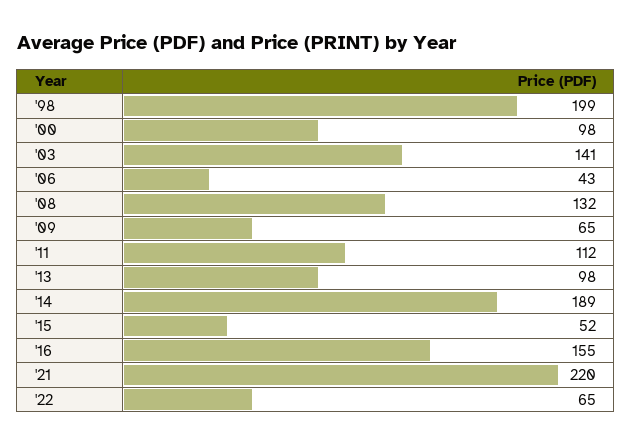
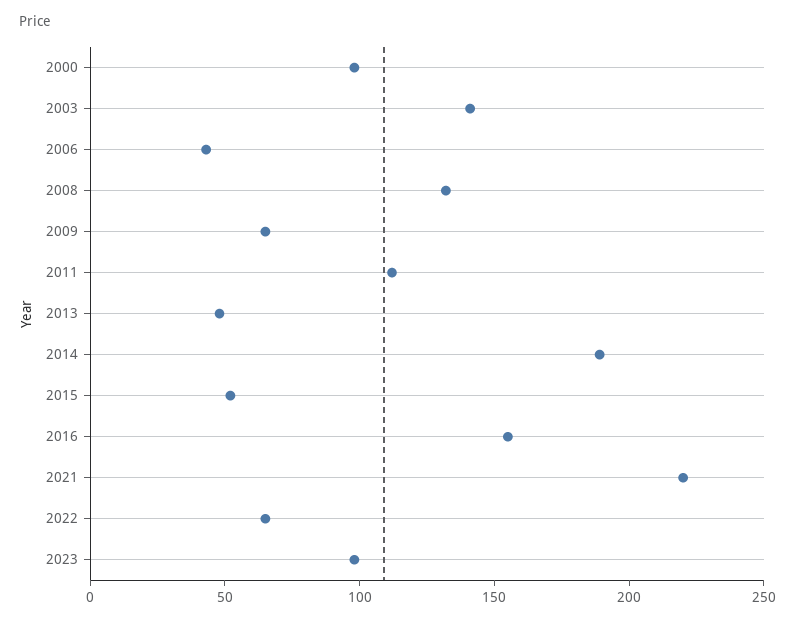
'98: 199 -> none
'13: 98 -> 50
2023: none -> 100

